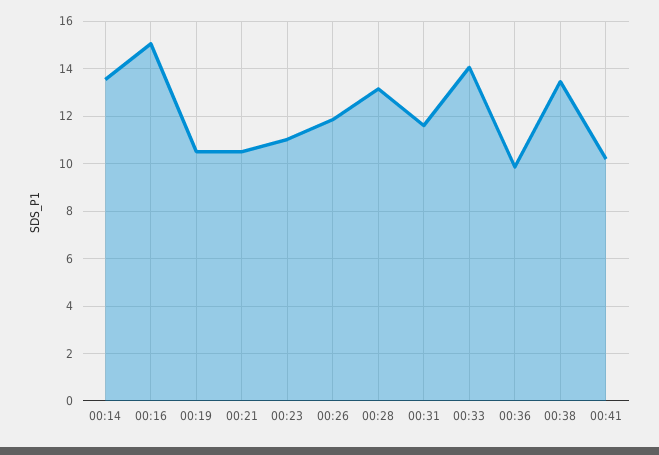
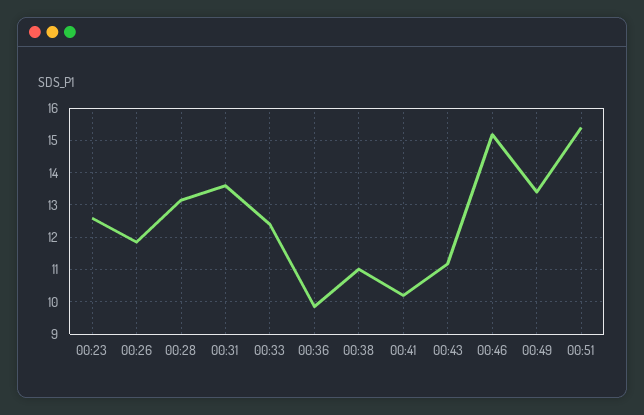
00:14: 13.5 -> none
00:16: 15 -> none
00:19: 10.5 -> none
00:21: 10.5 -> none
00:23: 11 -> 12.6
00:31: 11.5 -> 13.6
00:33: 14 -> 12.4
00:38: 13.5 -> 11
00:43: none -> 11.2
00:46: none -> 15.2
00:49: none -> 13.4
00:51: none -> 15.4

